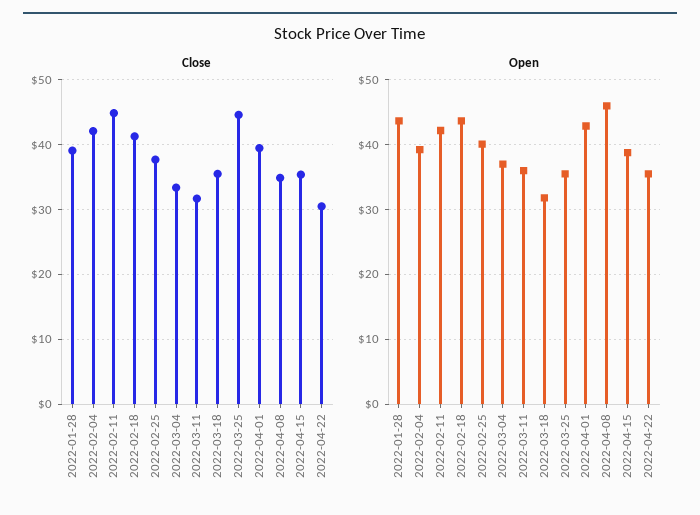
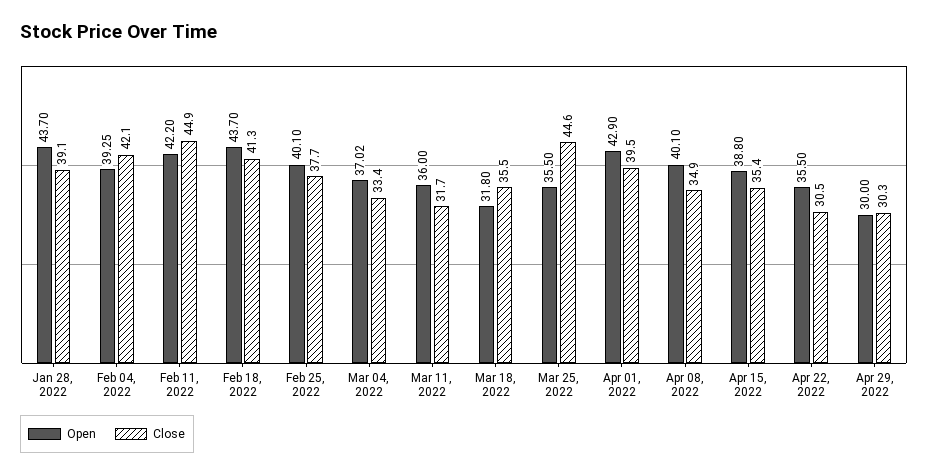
Open, 2022-04-08: 46 -> 40.1
Open, Apr 29, 2022: none -> 30
Close, Apr 29, 2022: none -> 30.3

